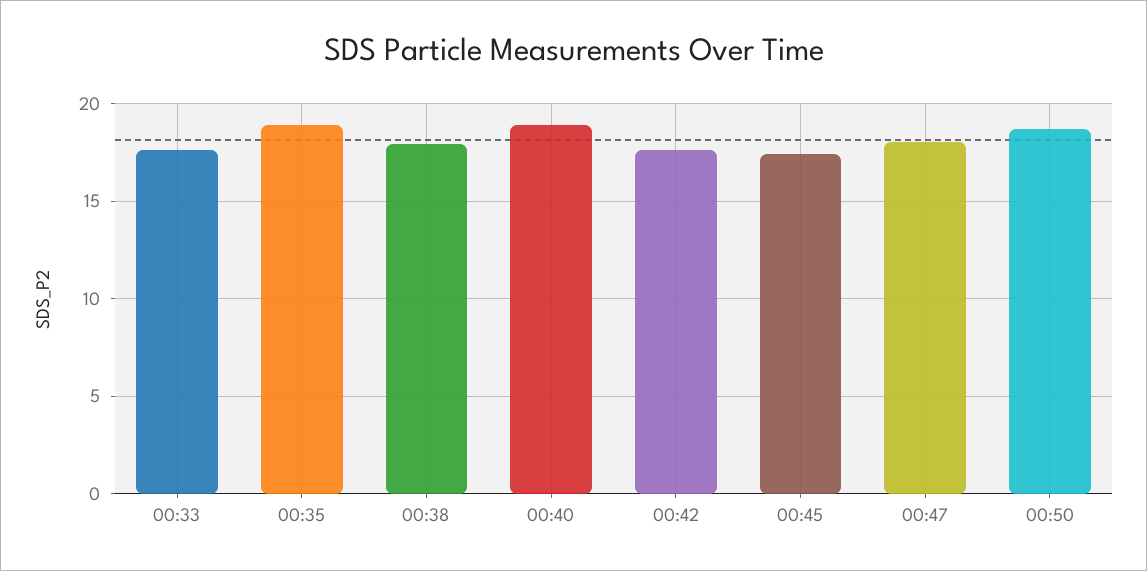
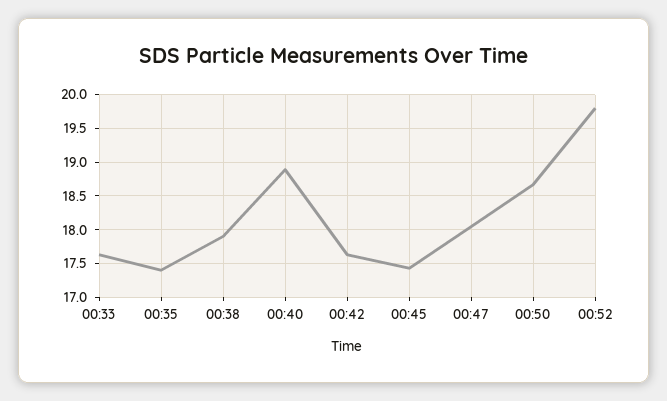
00:35: 19 -> 17.4
00:52: none -> 19.8

